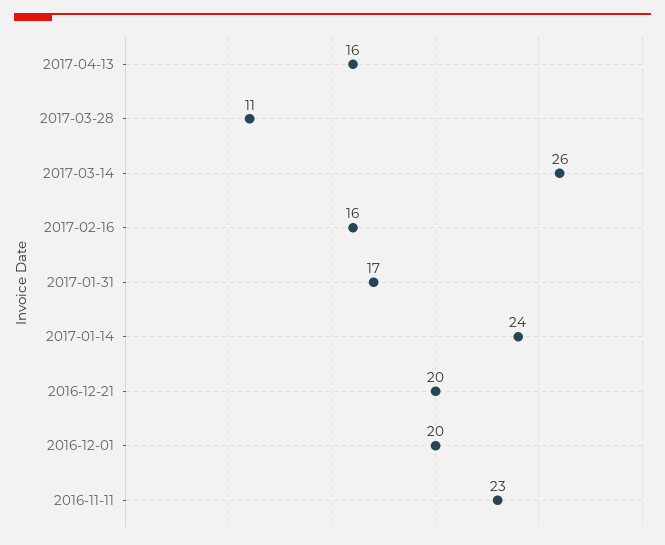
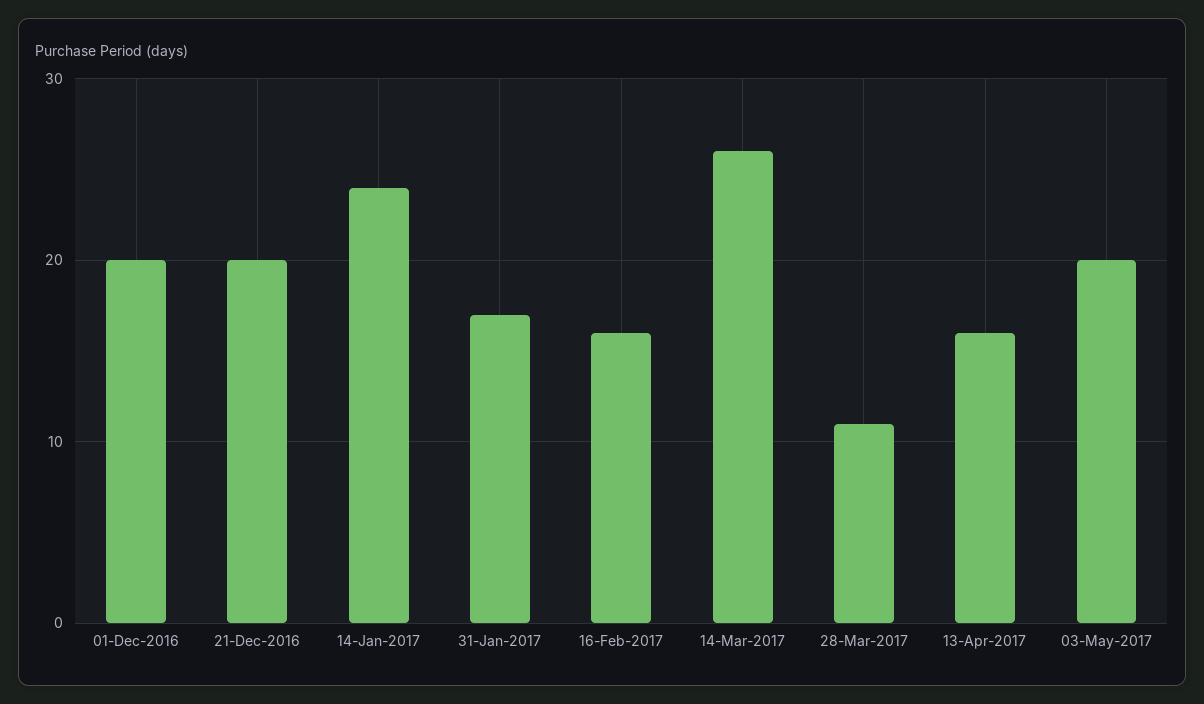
2016-11-11: 23 -> none
03-May-2017: none -> 20

